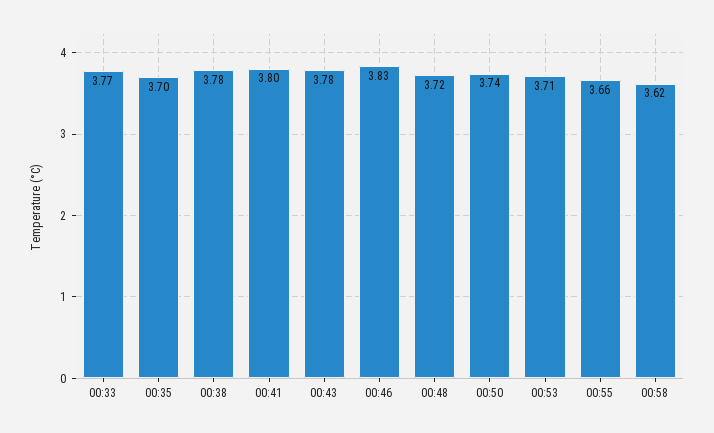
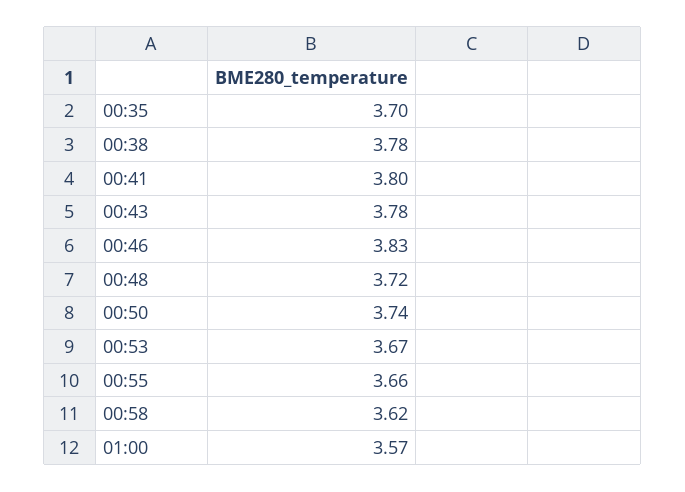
00:33: 3.77 -> none
00:53: 3.71 -> 3.67
01:00: none -> 3.57

